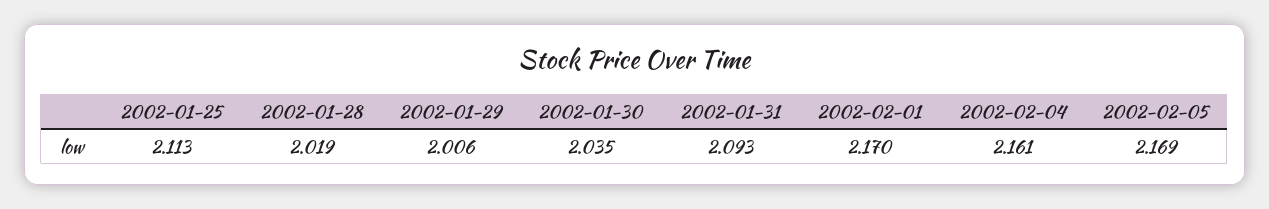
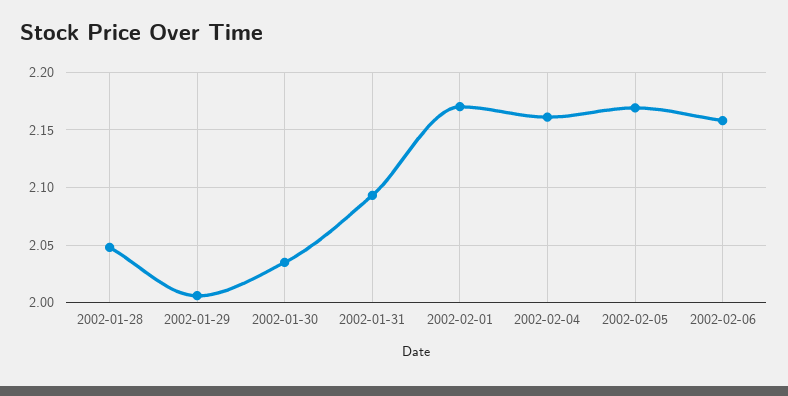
2002-01-25: 2.113 -> none
2002-01-28: 2.019 -> 2.05
2002-02-06: none -> 2.16

